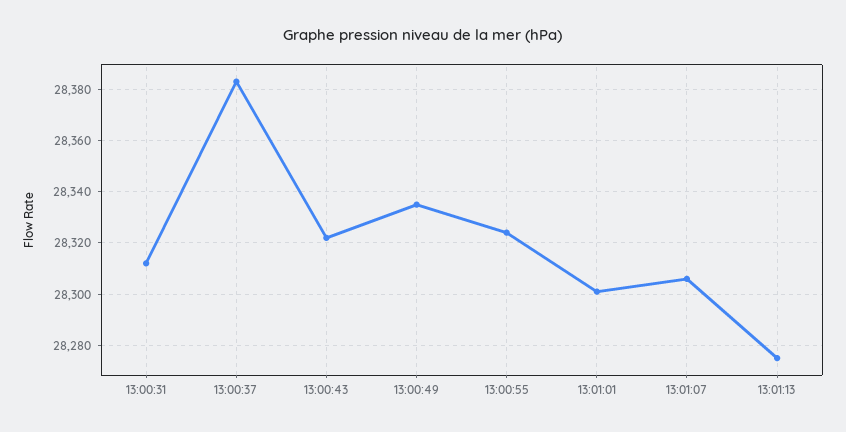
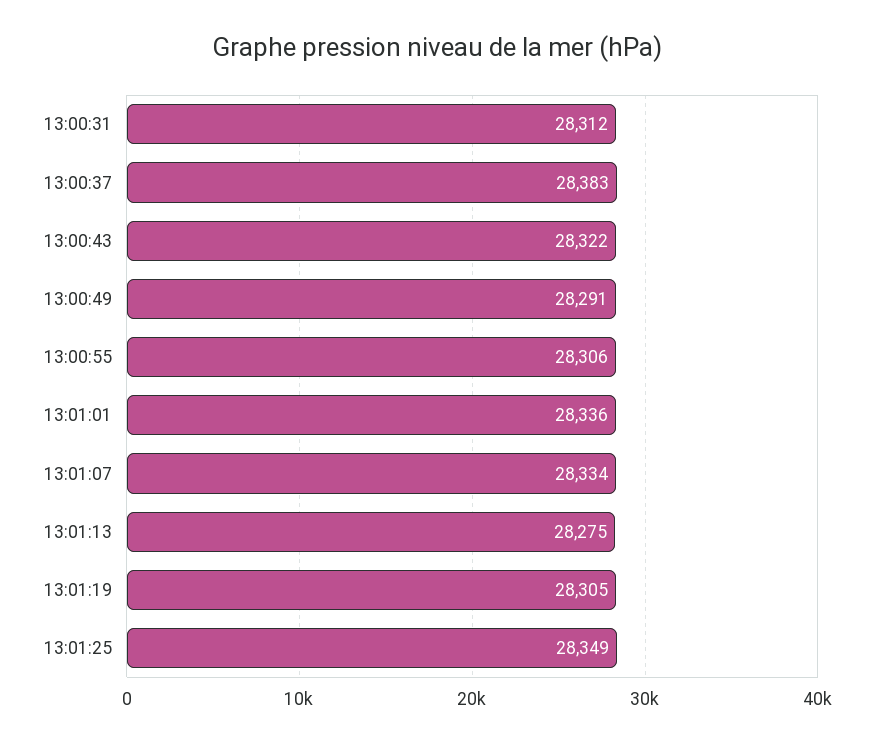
13:00:49: 28335 -> 28291
13:00:55: 28325 -> 28306
13:01:01: 28300 -> 28336
13:01:07: 28305 -> 28334
13:01:19: none -> 28305
13:01:25: none -> 28349

